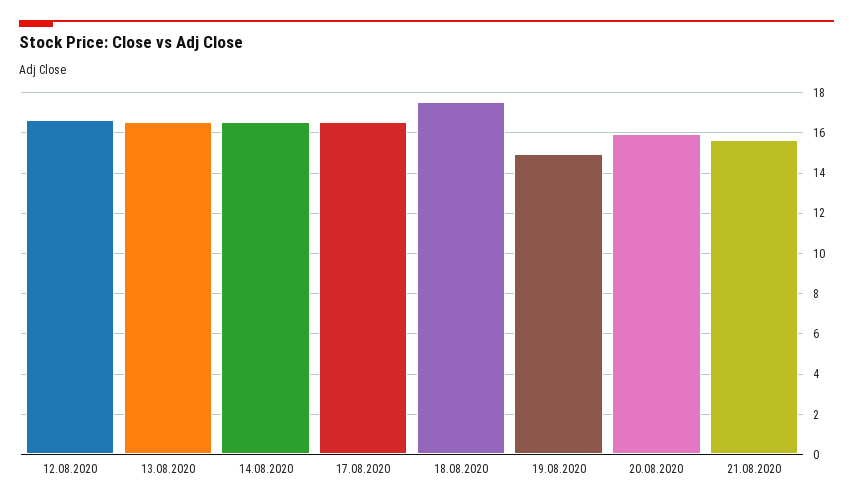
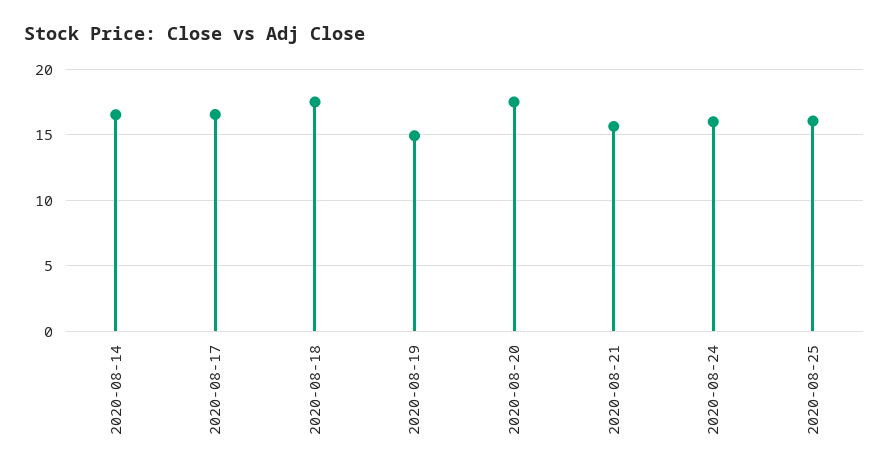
12.08.2020: 16.5 -> none
13.08.2020: 16.5 -> none
20.08.2020: 16 -> 17.5
2020-08-24: none -> 16
2020-08-25: none -> 16

